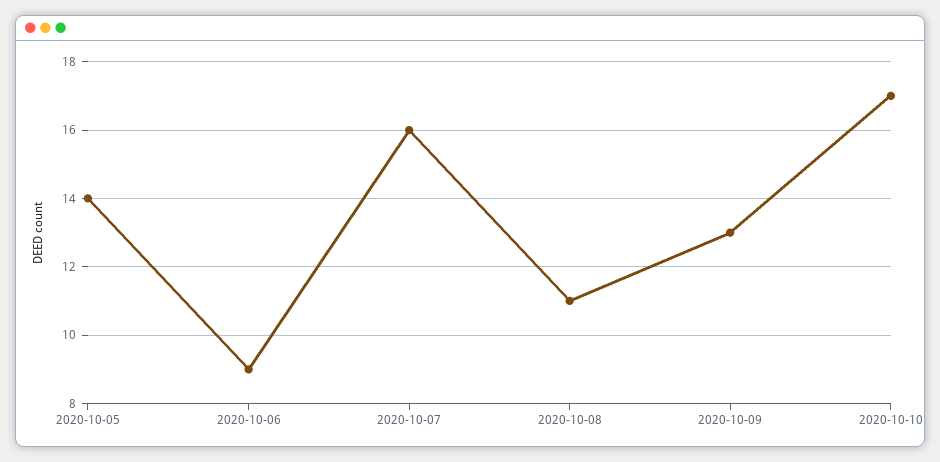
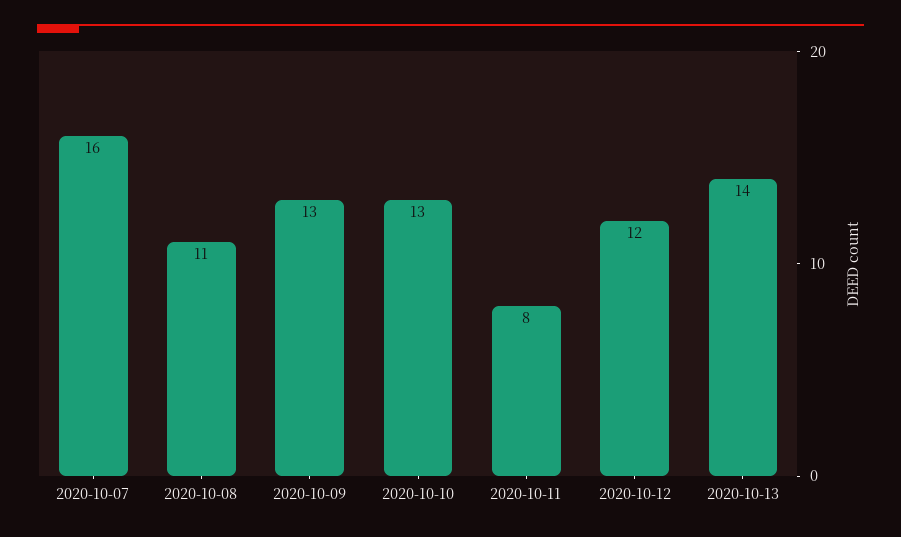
2020-10-05: 14 -> none
2020-10-06: 9 -> none
2020-10-10: 17 -> 13
2020-10-11: none -> 8
2020-10-12: none -> 12
2020-10-13: none -> 14

